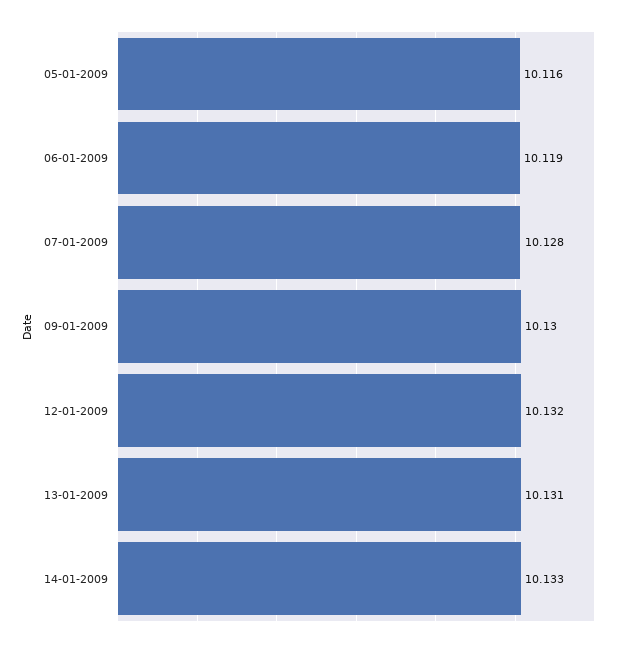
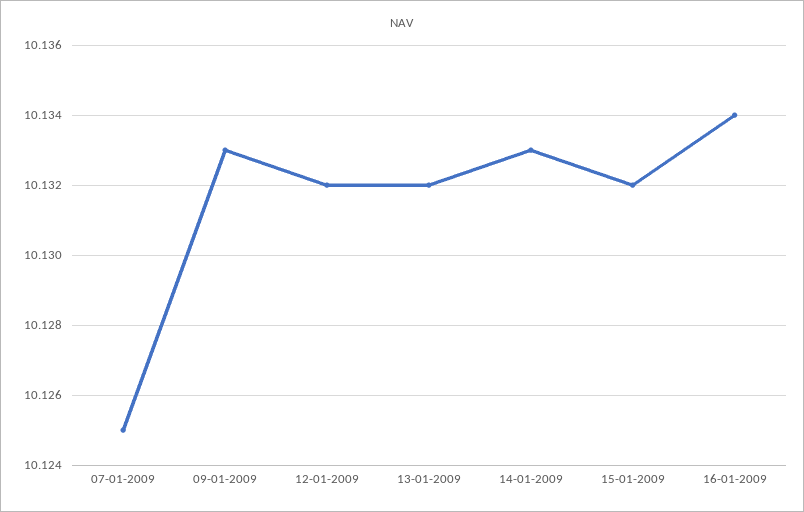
05-01-2009: 10.116 -> none
06-01-2009: 10.119 -> none
07-01-2009: 10.128 -> 10.125
09-01-2009: 10.13 -> 10.133
13-01-2009: 10.131 -> 10.132
15-01-2009: none -> 10.132
16-01-2009: none -> 10.134

